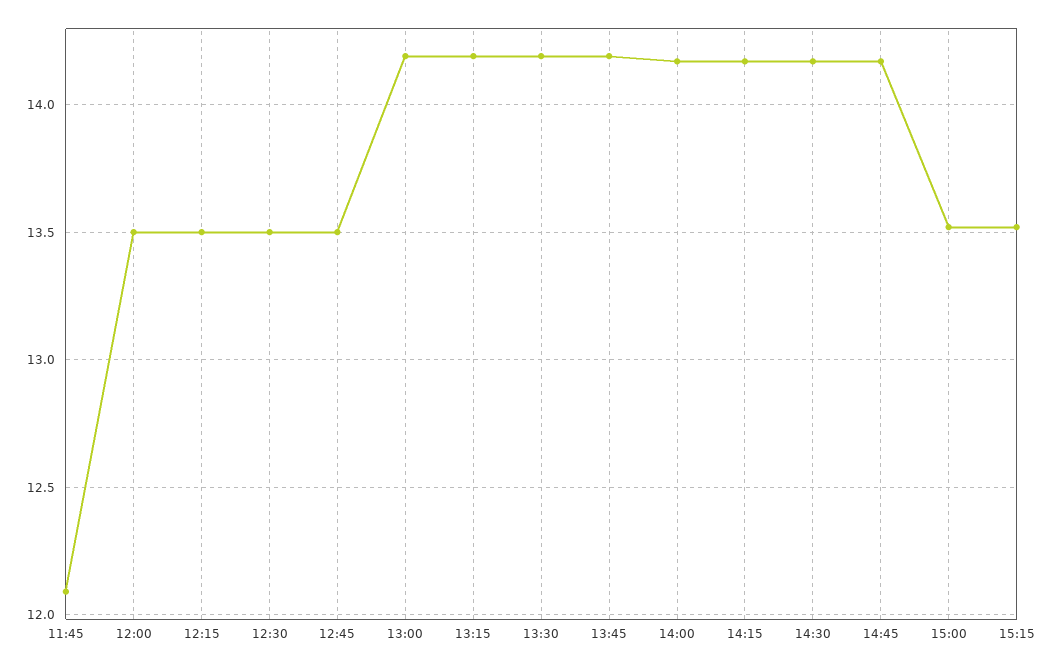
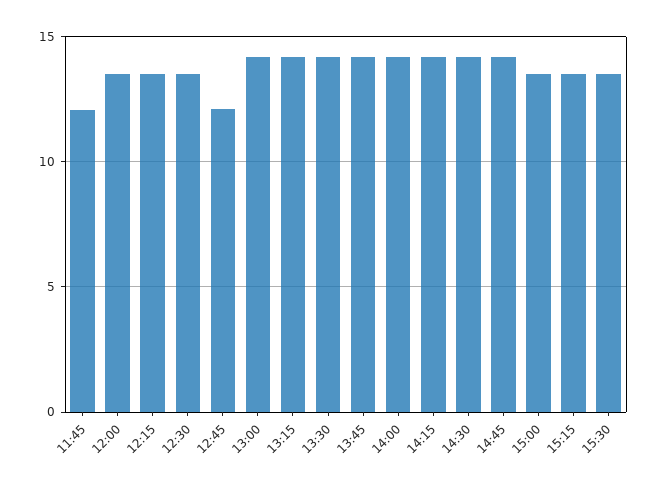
12:45: 13.5 -> 12
15:30: none -> 13.5

